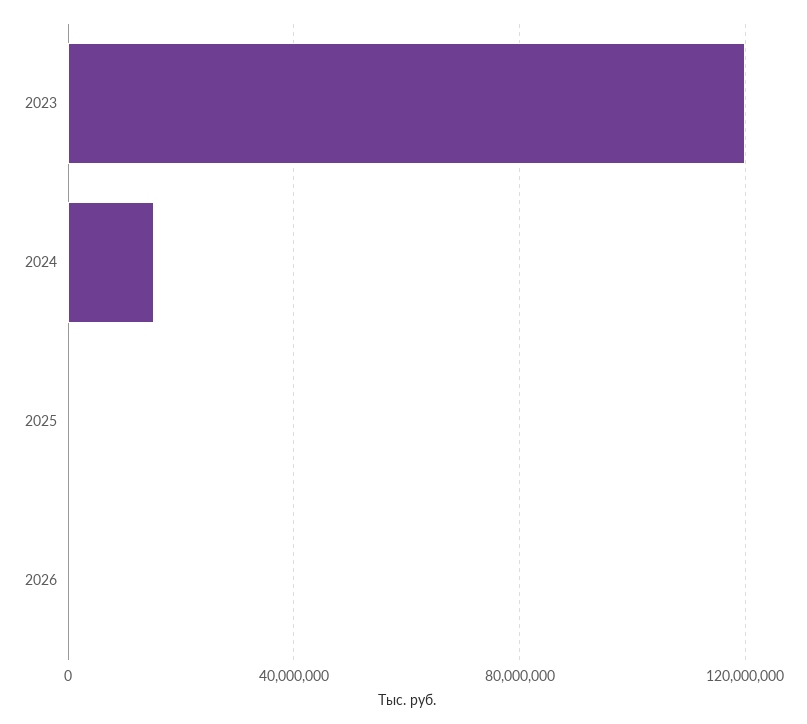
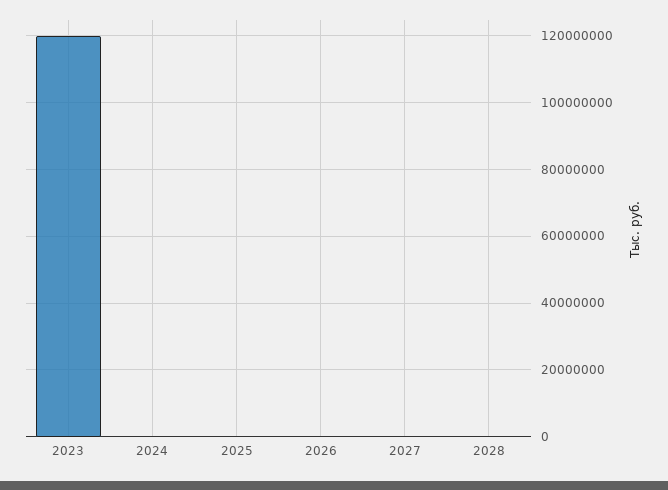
2024: 15000000 -> 0
2027: none -> 0
2028: none -> 0

